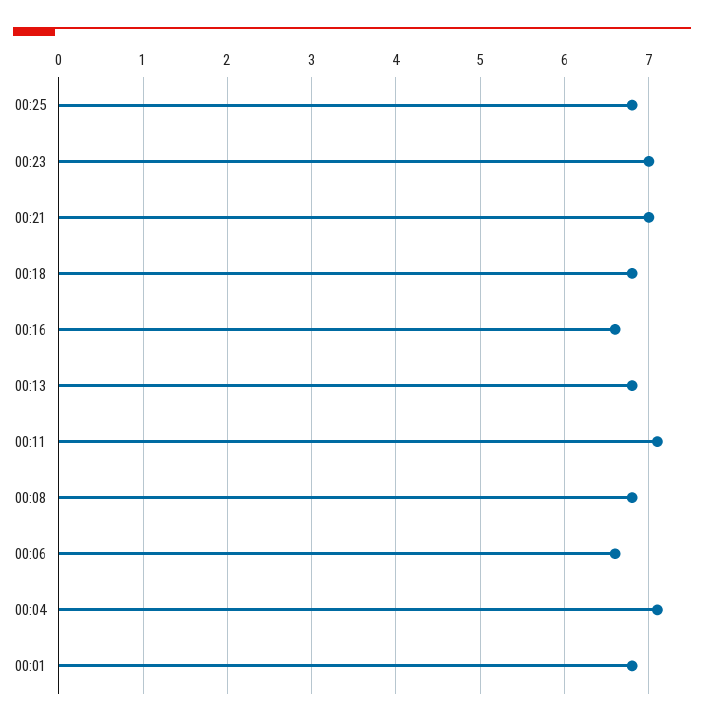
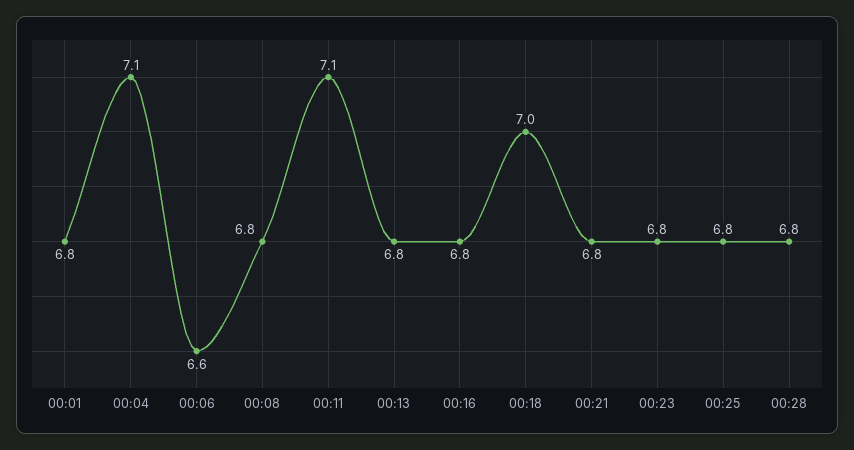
00:23: 7 -> 6.8
00:21: 7 -> 6.8
00:18: 6.8 -> 7
00:16: 6.6 -> 6.8
00:28: none -> 6.8

